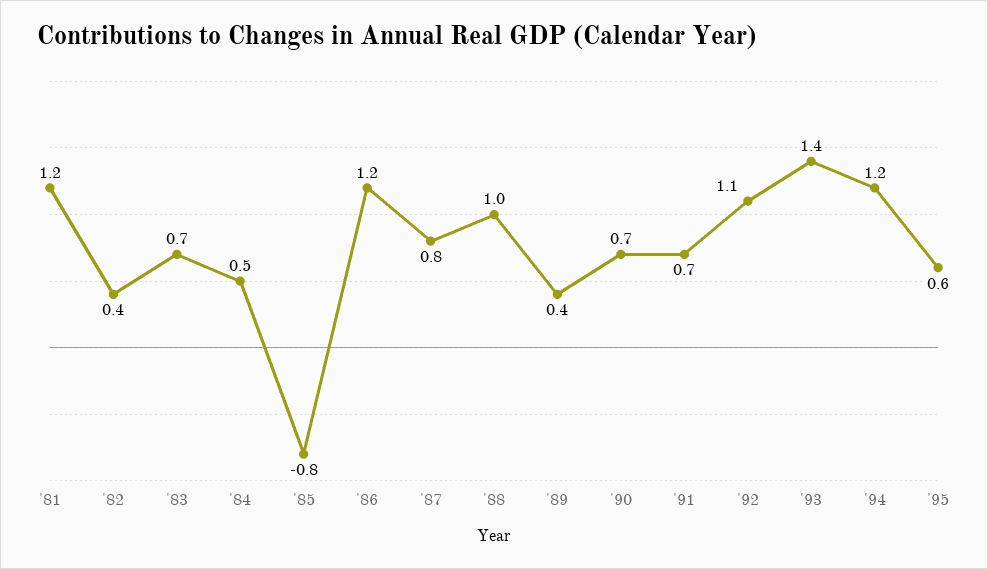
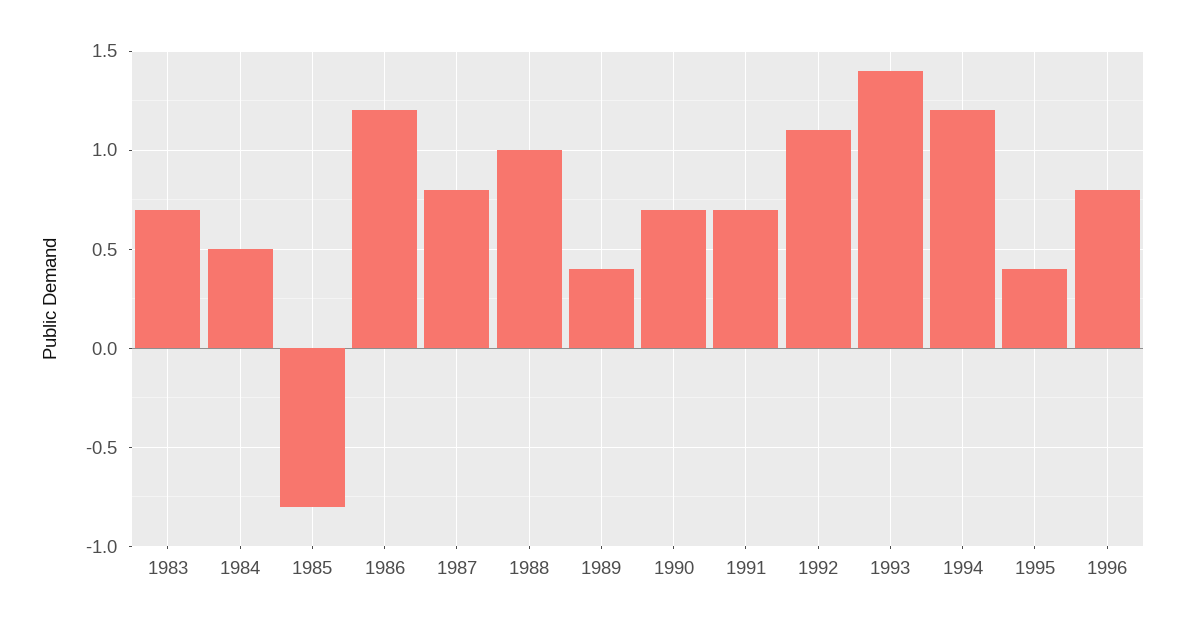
'81: 1.2 -> none
'82: 0.4 -> none
'95: 0.6 -> 0.4
1996: none -> 0.8

